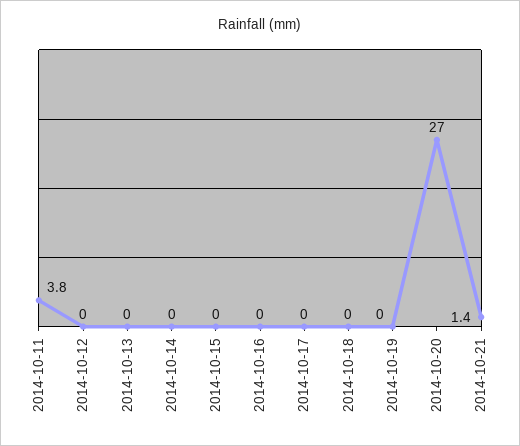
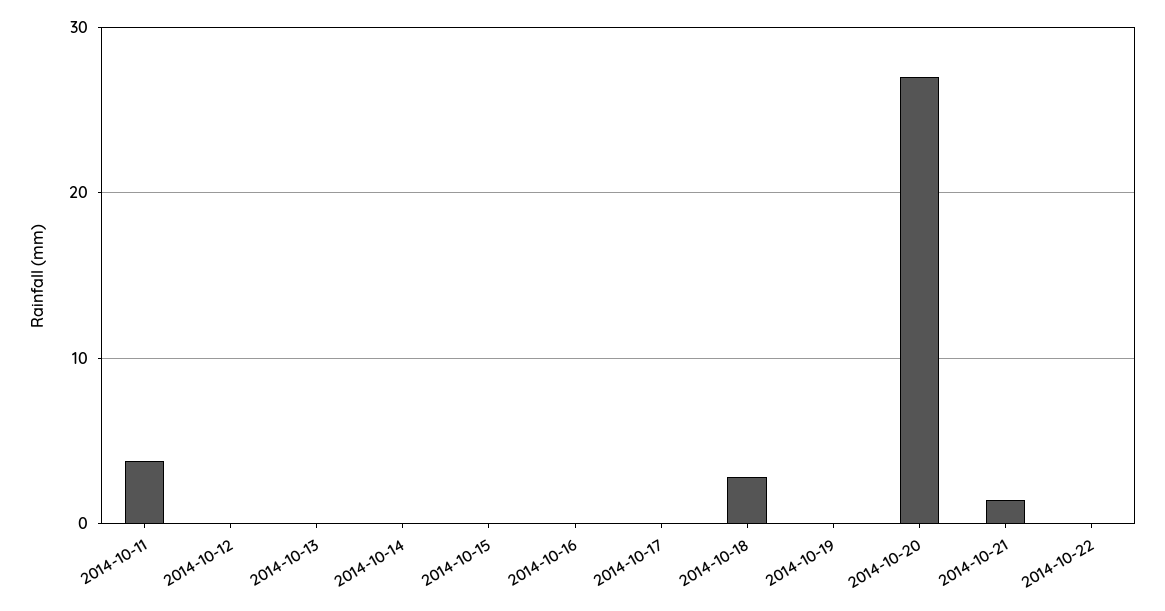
2014-10-18: 0 -> 3
2014-10-22: none -> 0

